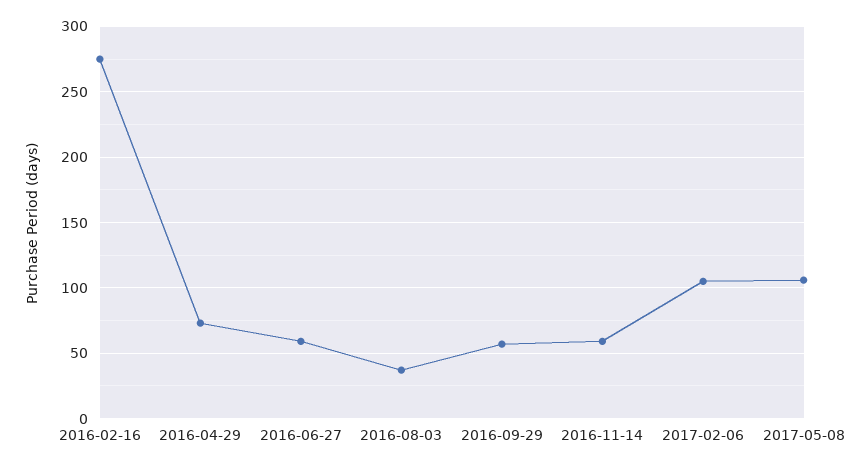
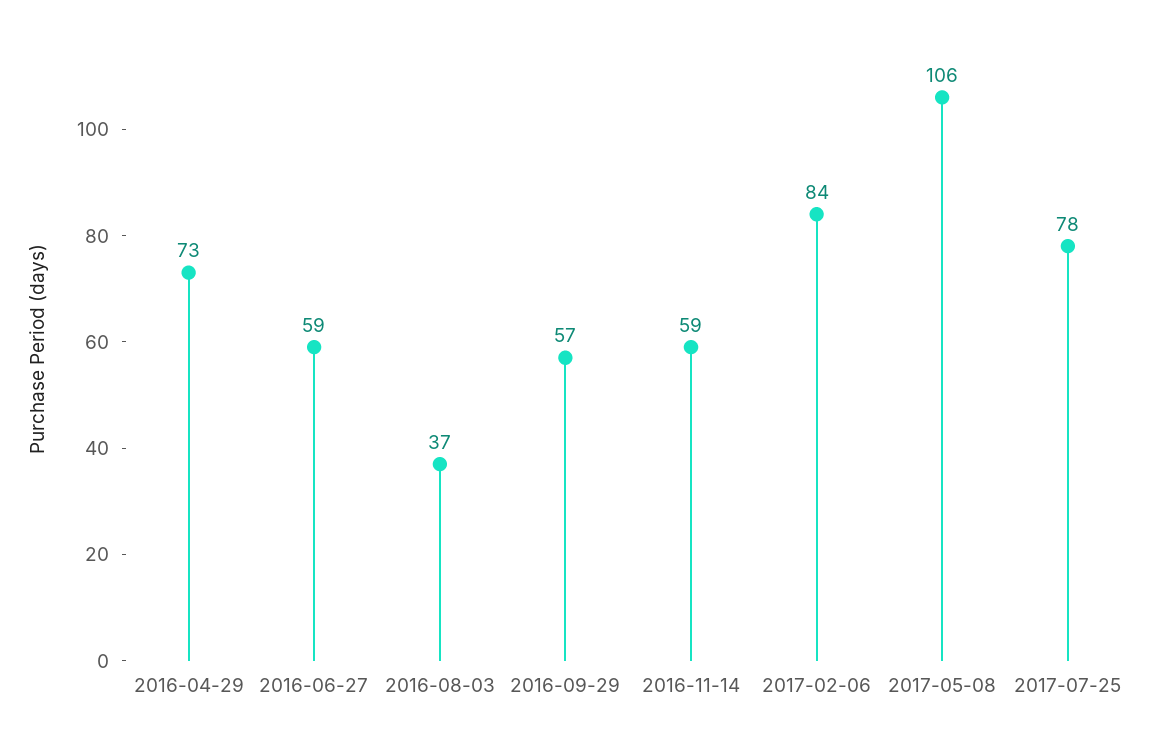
2016-02-16: 275 -> none
2017-02-06: 105 -> 84
2017-07-25: none -> 78

